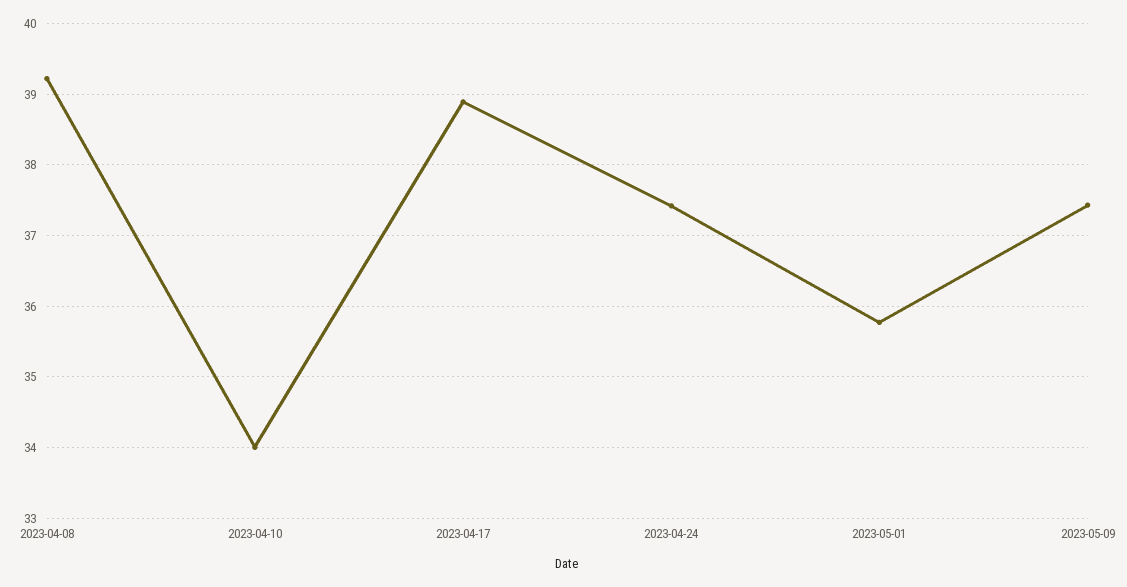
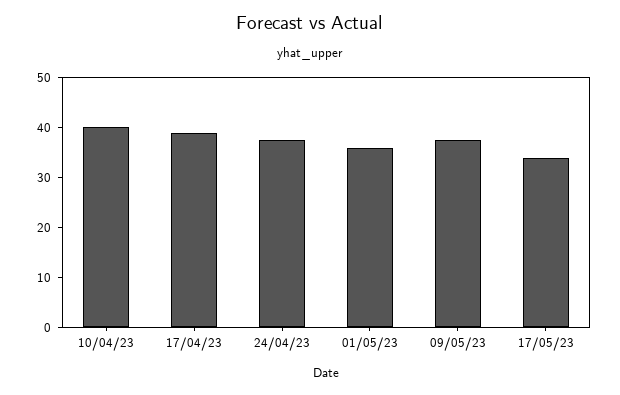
2023-04-08: 39.2 -> none
2023-04-10: 34 -> 40
17/05/23: none -> 34

